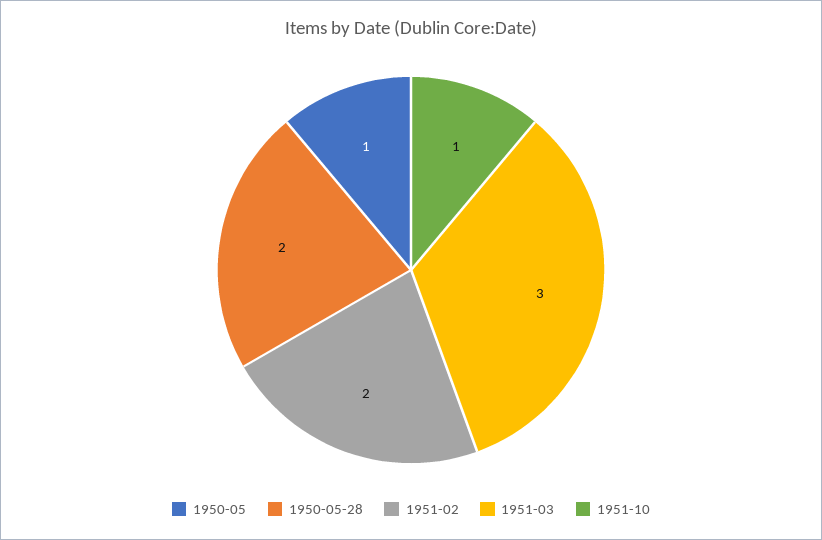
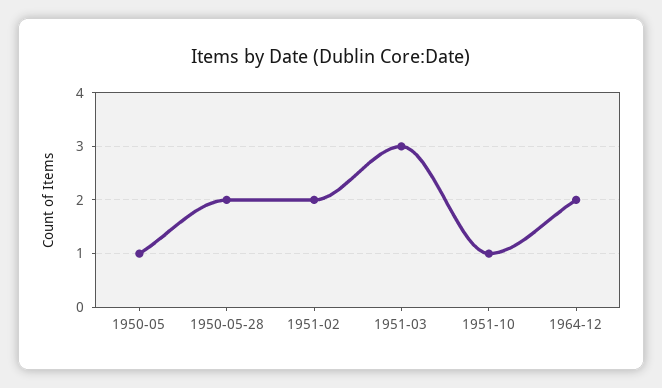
1964-12: none -> 2

